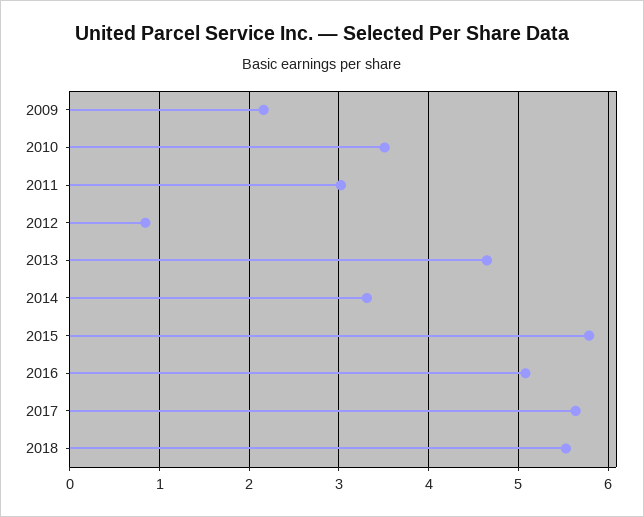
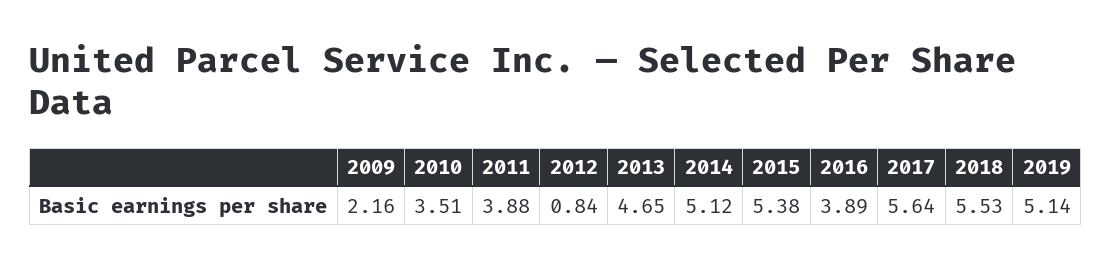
2011: 3 -> 3.88
2014: 3.3 -> 5.12
2015: 5.8 -> 5.38
2016: 5.1 -> 3.89
2019: none -> 5.14

